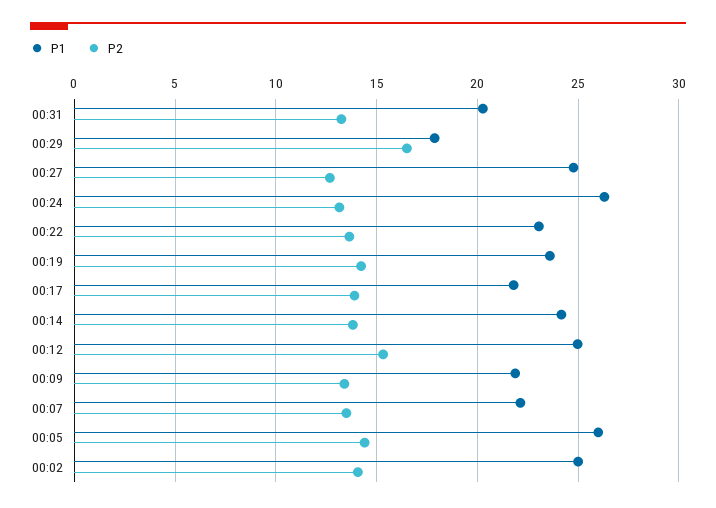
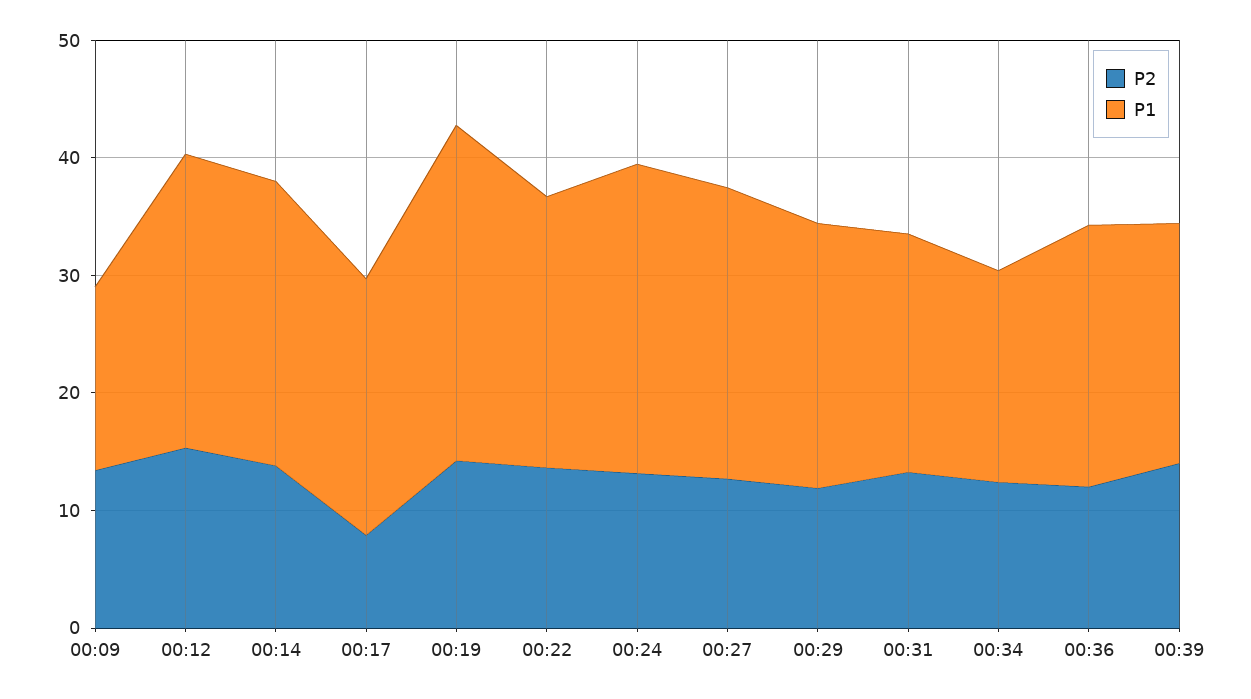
P1, 00:29: 18 -> 22
P2, 00:29: 16.5 -> 12
P1, 00:19: 23.5 -> 28
P2, 00:17: 14 -> 8
P1, 00:09: 22 -> 16
P1, 00:07: 22 -> none
P2, 00:07: 13.5 -> none
P1, 00:05: 26 -> none
P2, 00:05: 14.5 -> none
P1, 00:02: 25 -> none
P2, 00:02: 14 -> none
P2, 00:34: none -> 12
P1, 00:34: none -> 18
P2, 00:36: none -> 12
P1, 00:36: none -> 22
P2, 00:39: none -> 14
P1, 00:39: none -> 20

